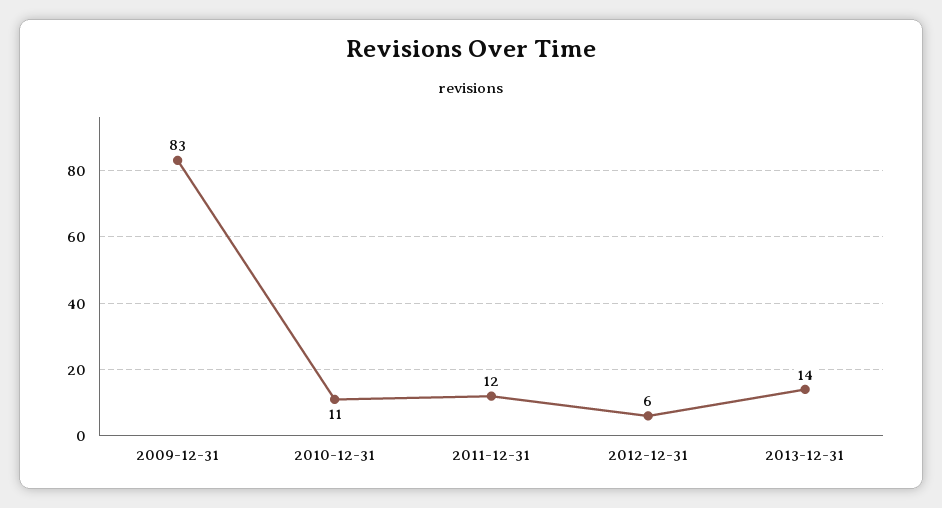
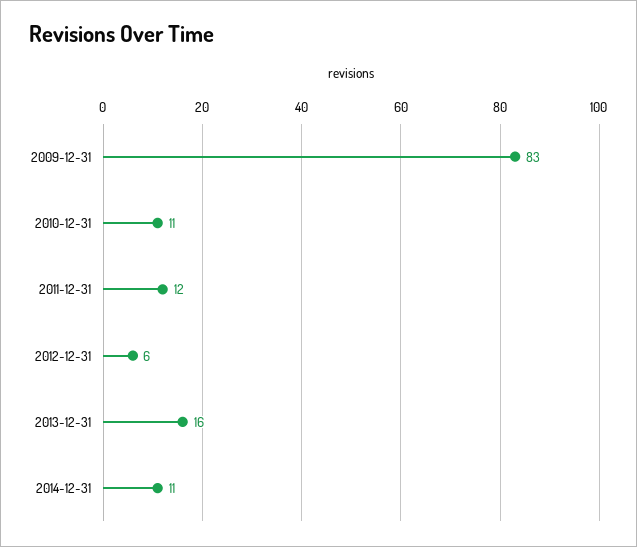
2013-12-31: 14 -> 16
2014-12-31: none -> 11

